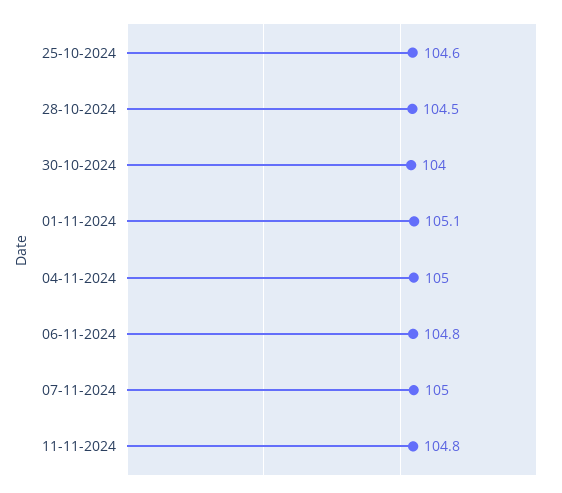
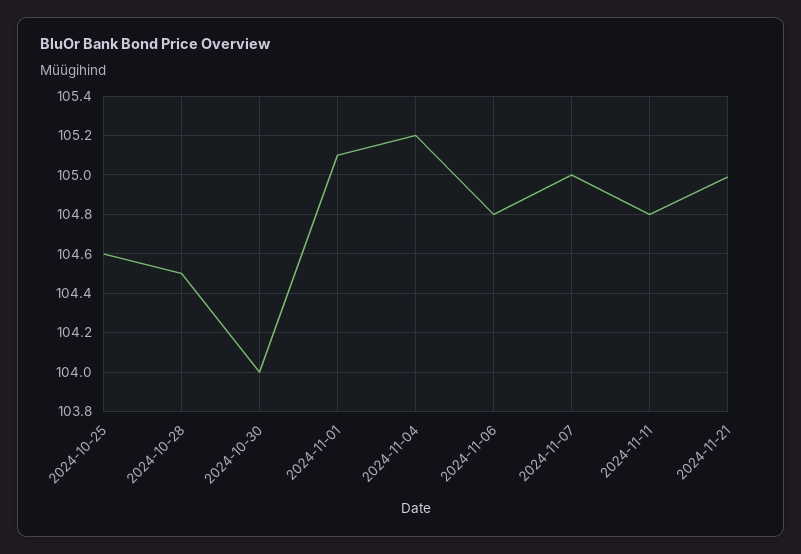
04-11-2024: 105 -> 105.2
2024-11-21: none -> 105

